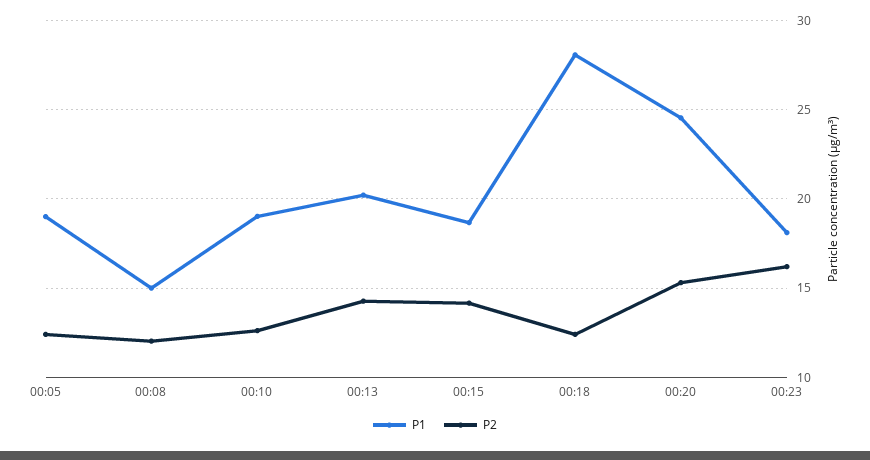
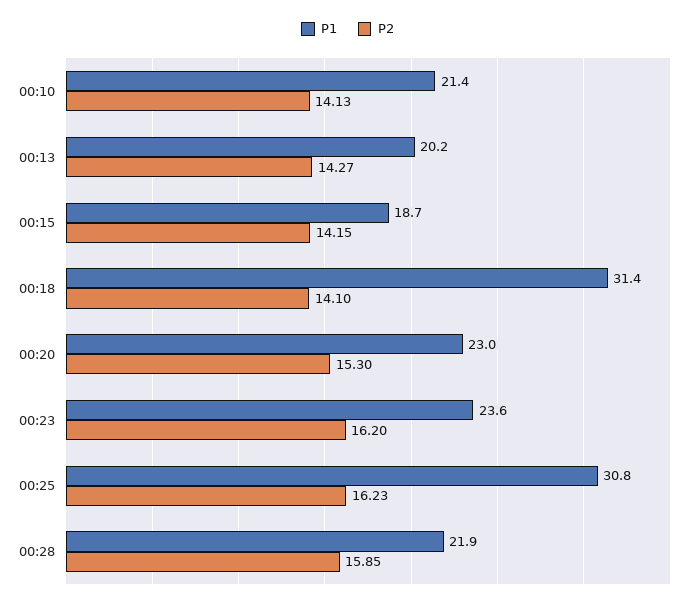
P1, 00:05: 19 -> none
P2, 00:05: 12.5 -> none
P1, 00:08: 15 -> none
P2, 00:08: 12 -> none
P1, 00:10: 19 -> 21.4
P2, 00:10: 12.5 -> 14.13
P1, 00:18: 28 -> 31.4
P2, 00:18: 12.5 -> 14.1
P1, 00:20: 24.5 -> 23
P1, 00:23: 18 -> 23.6
P1, 00:25: none -> 30.8
P2, 00:25: none -> 16.23
P1, 00:28: none -> 21.9
P2, 00:28: none -> 15.85

